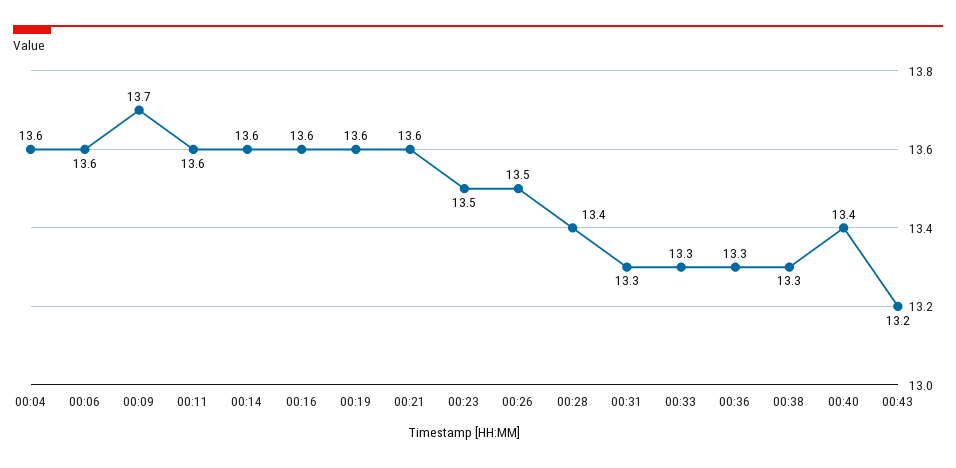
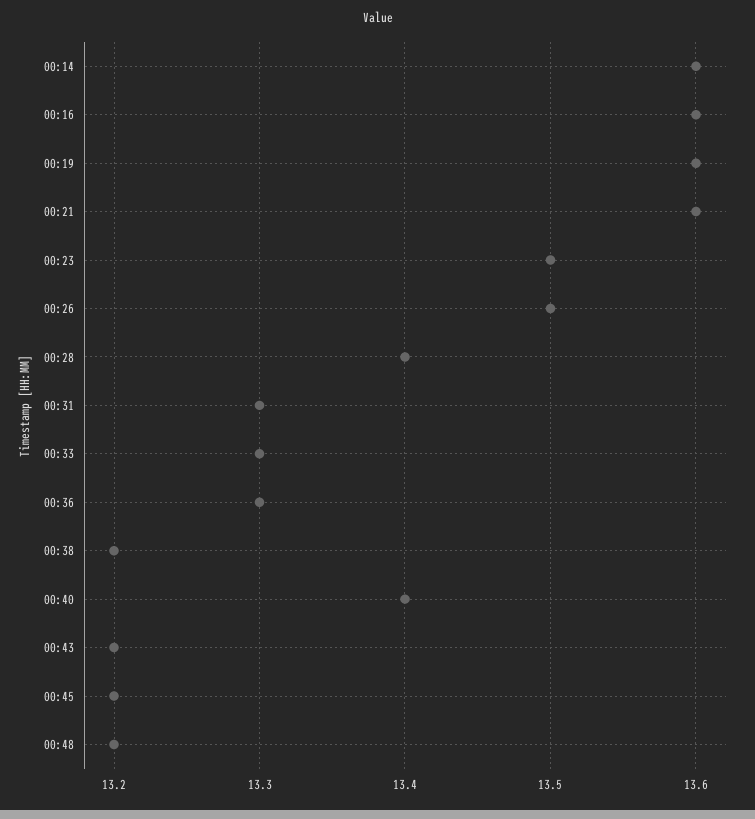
00:04: 13.6 -> none
00:06: 13.6 -> none
00:09: 13.7 -> none
00:11: 13.6 -> none
00:38: 13.3 -> 13.2
00:45: none -> 13.2
00:48: none -> 13.2

